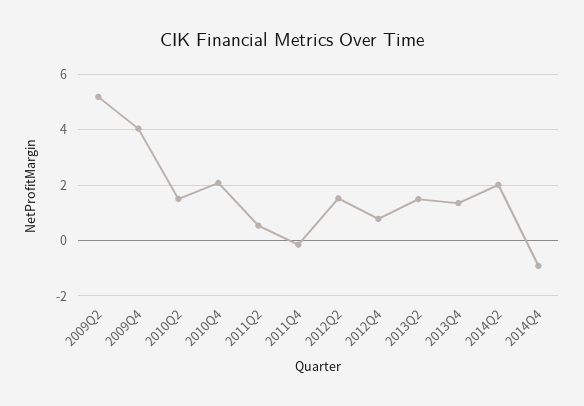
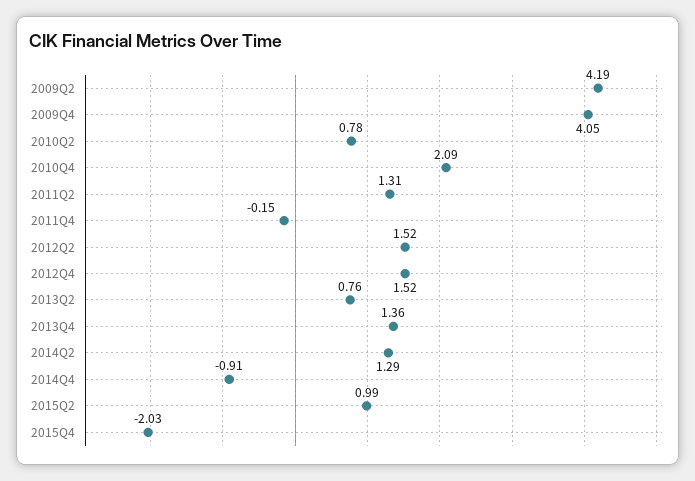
2009Q2: 5.25 -> 4.19
2010Q2: 1.5 -> 0.78
2011Q2: 0.5 -> 1.31
2012Q4: 0.75 -> 1.52
2013Q2: 1.5 -> 0.76
2014Q2: 2 -> 1.29
2015Q2: none -> 0.99
2015Q4: none -> -2.03

